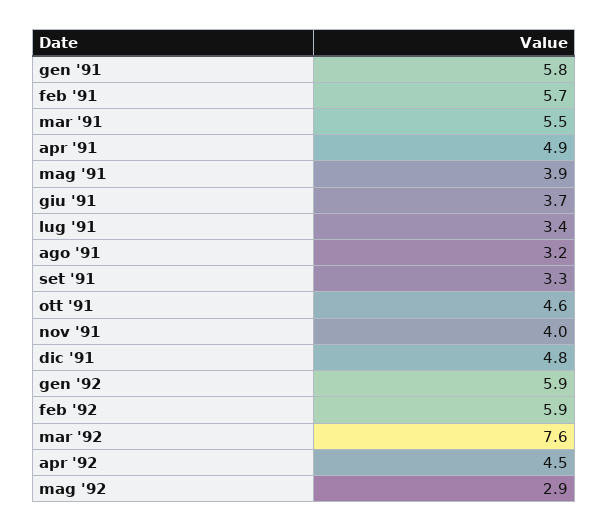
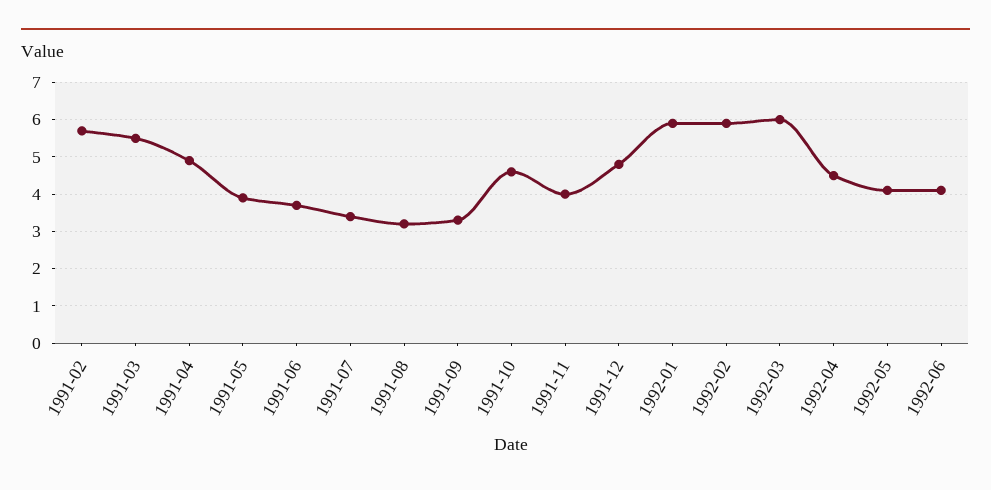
gen '91: 5.8 -> none
mar '92: 7.6 -> 6
mag '92: 2.9 -> 4
1992-06: none -> 4

